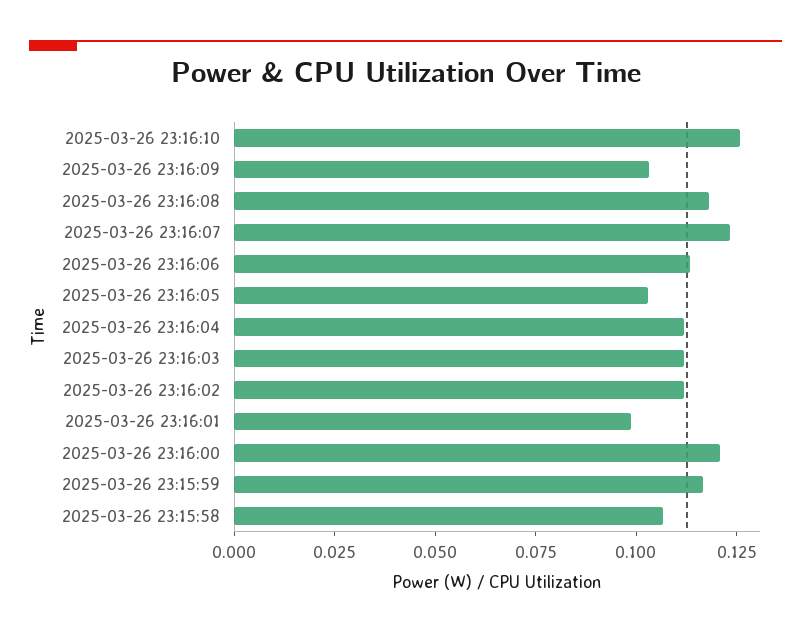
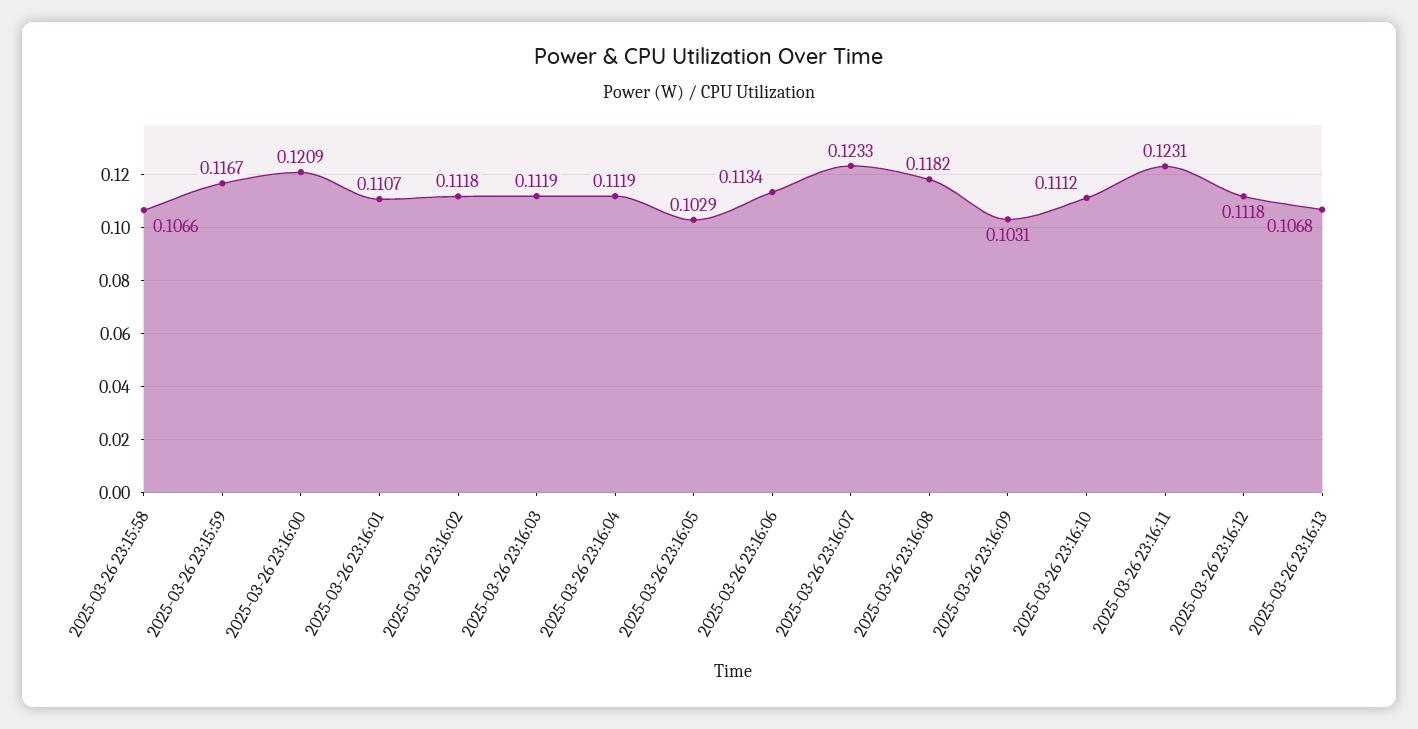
2025-03-26 23:16:10: 0.125 -> 0.1112
2025-03-26 23:16:01: 0.1 -> 0.1107
2025-03-26 23:16:11: none -> 0.1231
2025-03-26 23:16:12: none -> 0.1118
2025-03-26 23:16:13: none -> 0.1068

